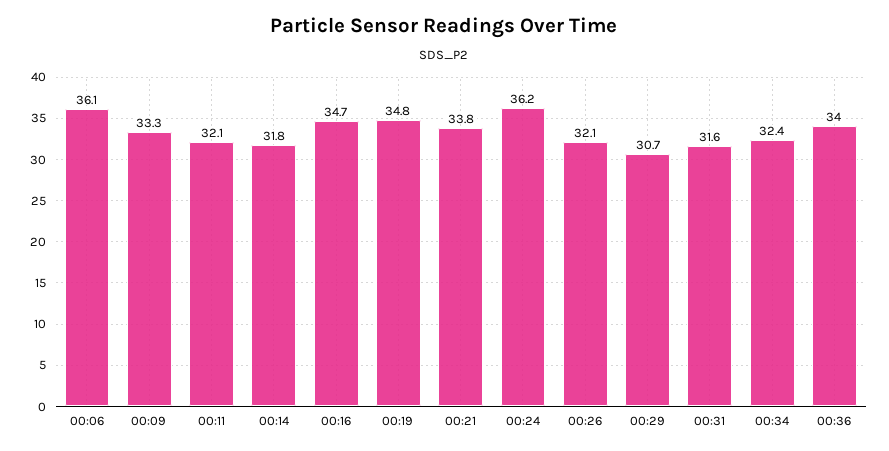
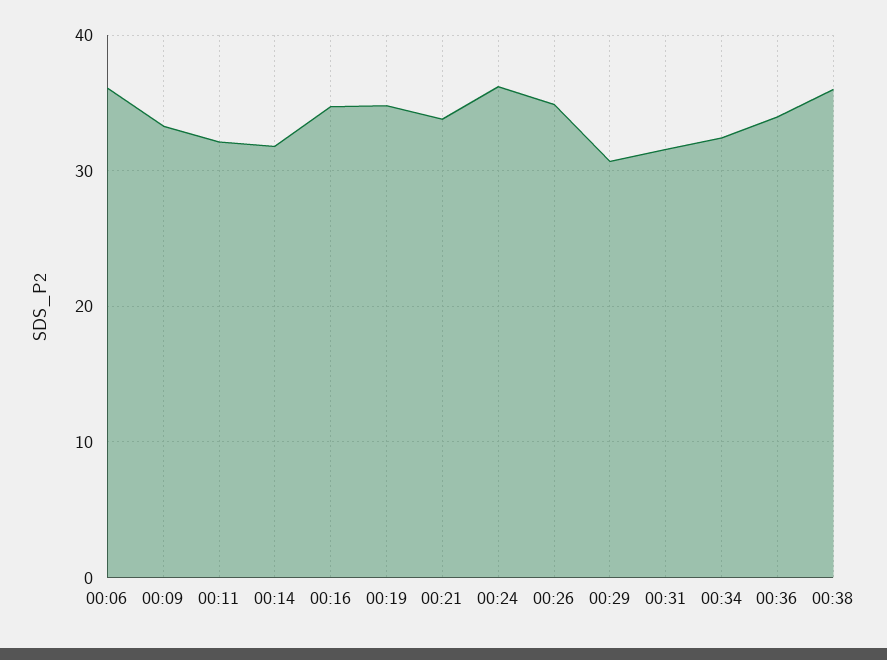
00:26: 32.1 -> 35
00:38: none -> 36

